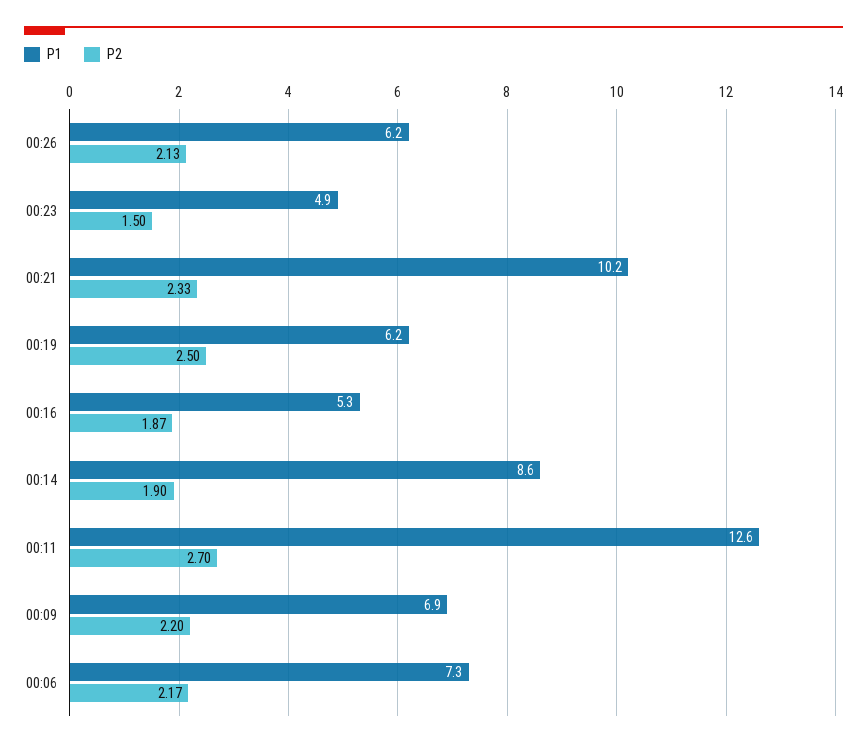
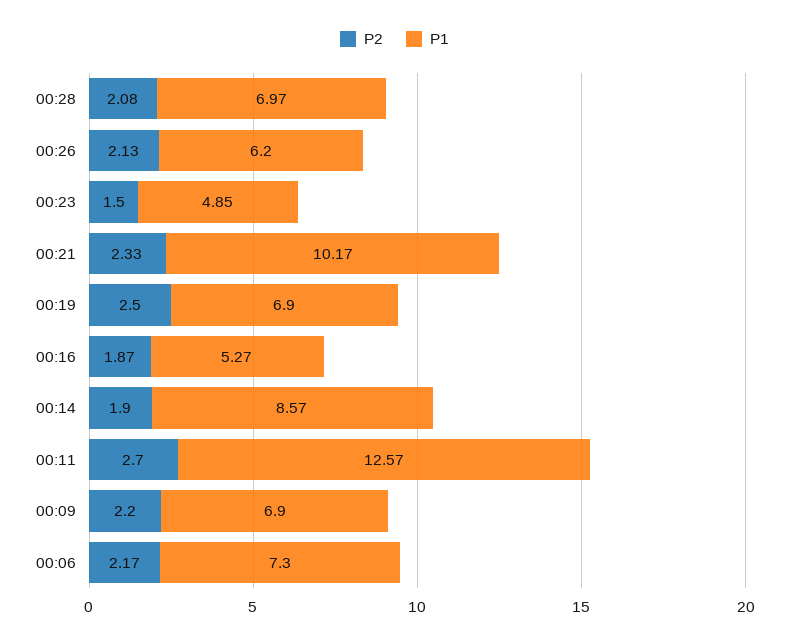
P1, 00:19: 6.2 -> 6.9
P2, 00:28: none -> 2.08
P1, 00:28: none -> 6.97

